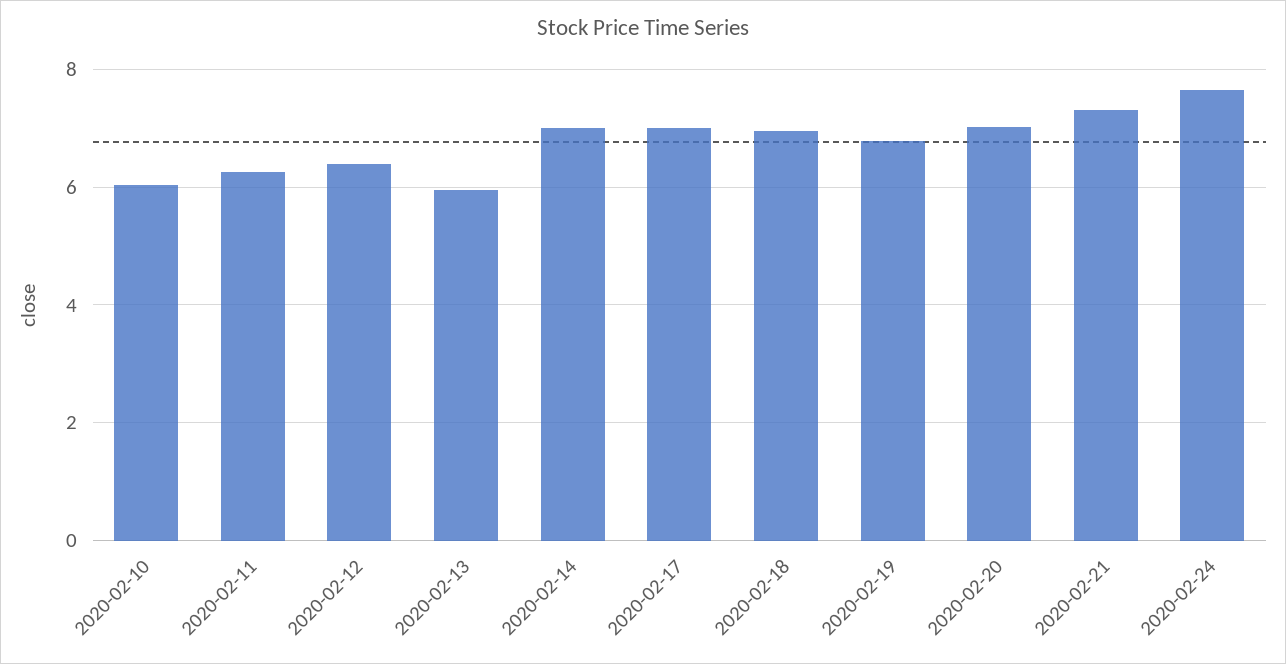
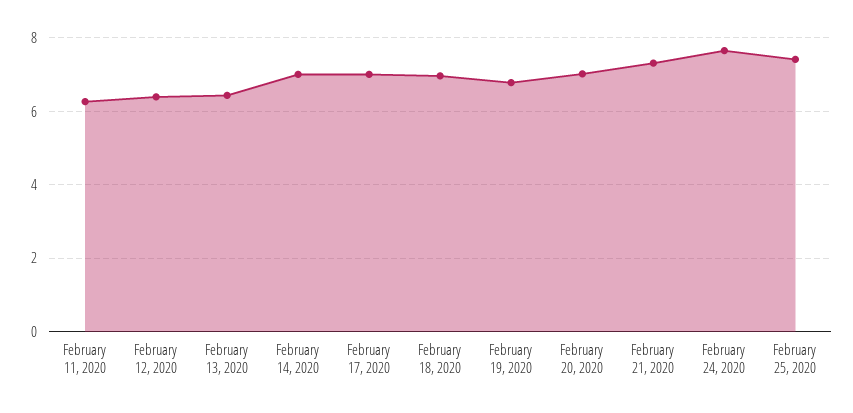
2020-02-10: 6 -> none
2020-02-13: 6 -> 6.4
February 25, 2020: none -> 7.4

